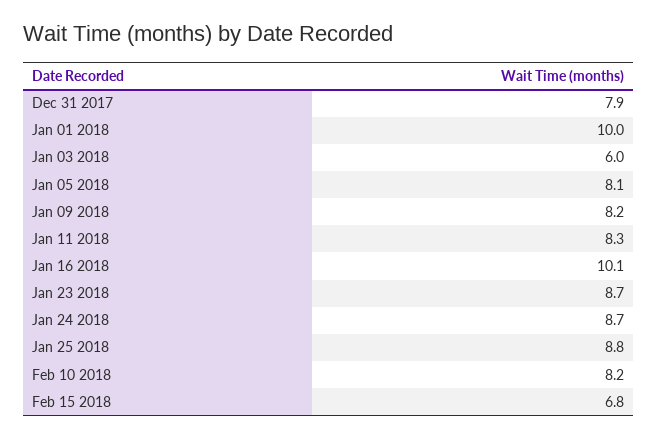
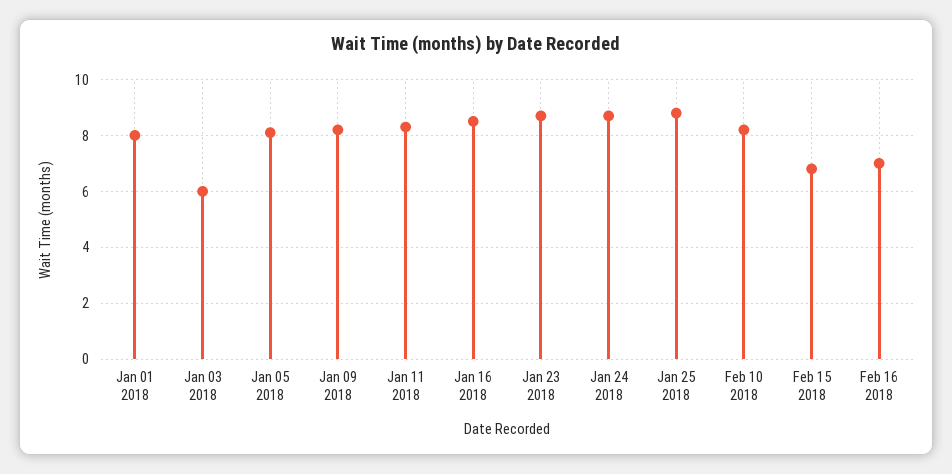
Dec 31 2017: 7.9 -> none
Jan 01 2018: 10 -> 8
Jan 16 2018: 10.1 -> 8.5
Feb 16 2018: none -> 7

